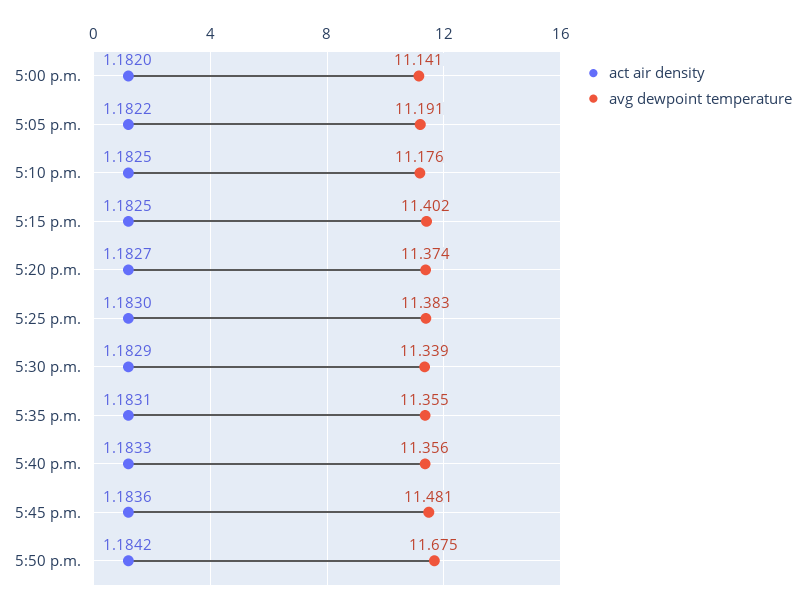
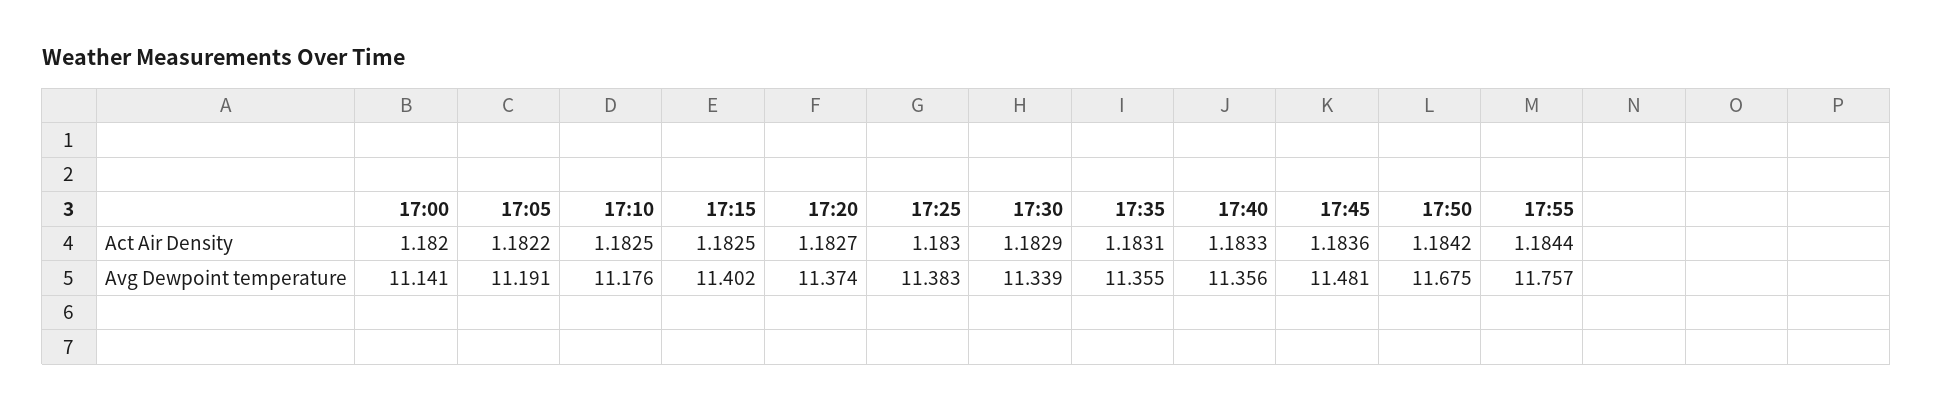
act air density, 17:55: none -> 1.1844
avg dewpoint temperature, 17:55: none -> 11.757

